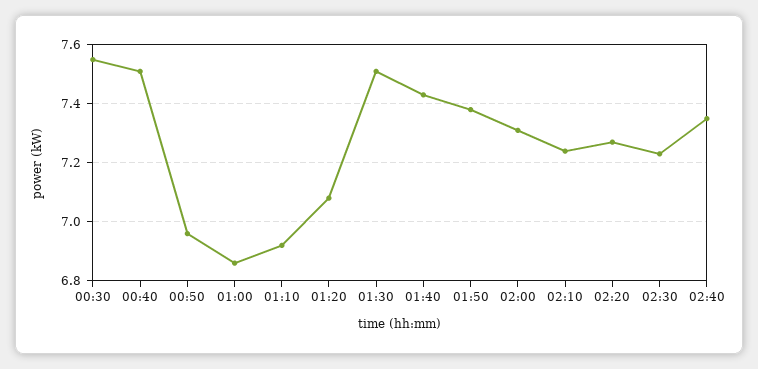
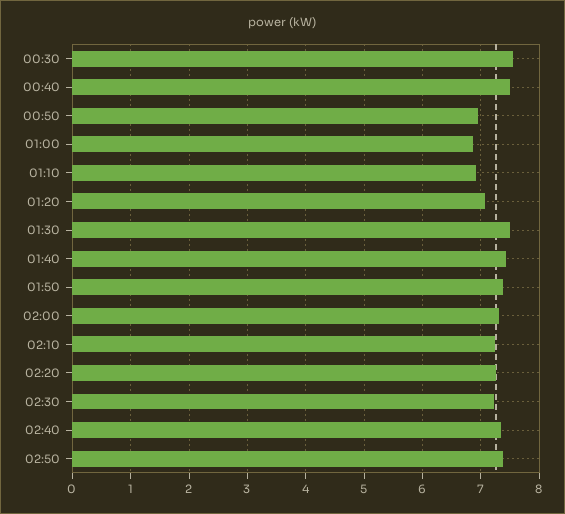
02:50: none -> 7.4

